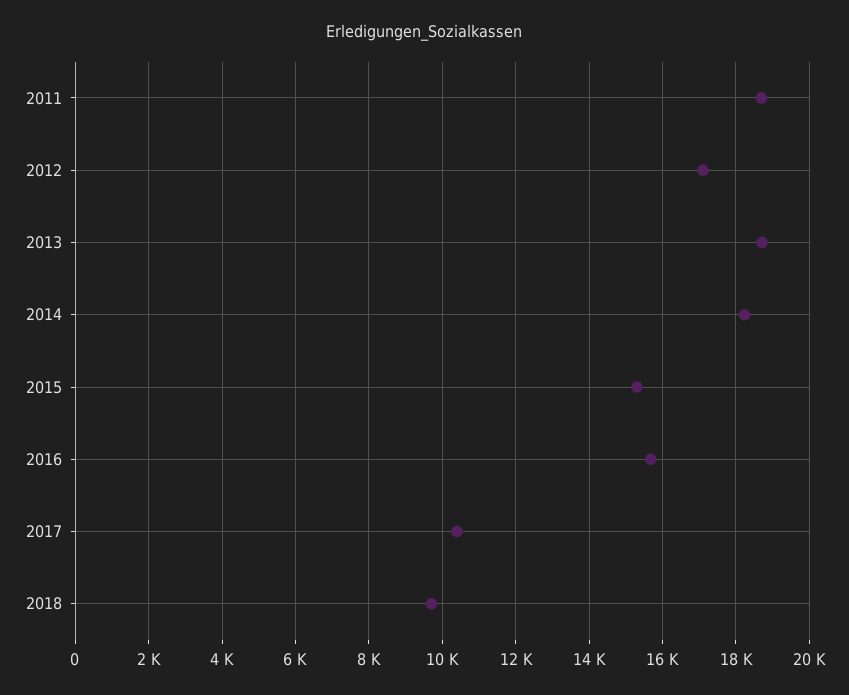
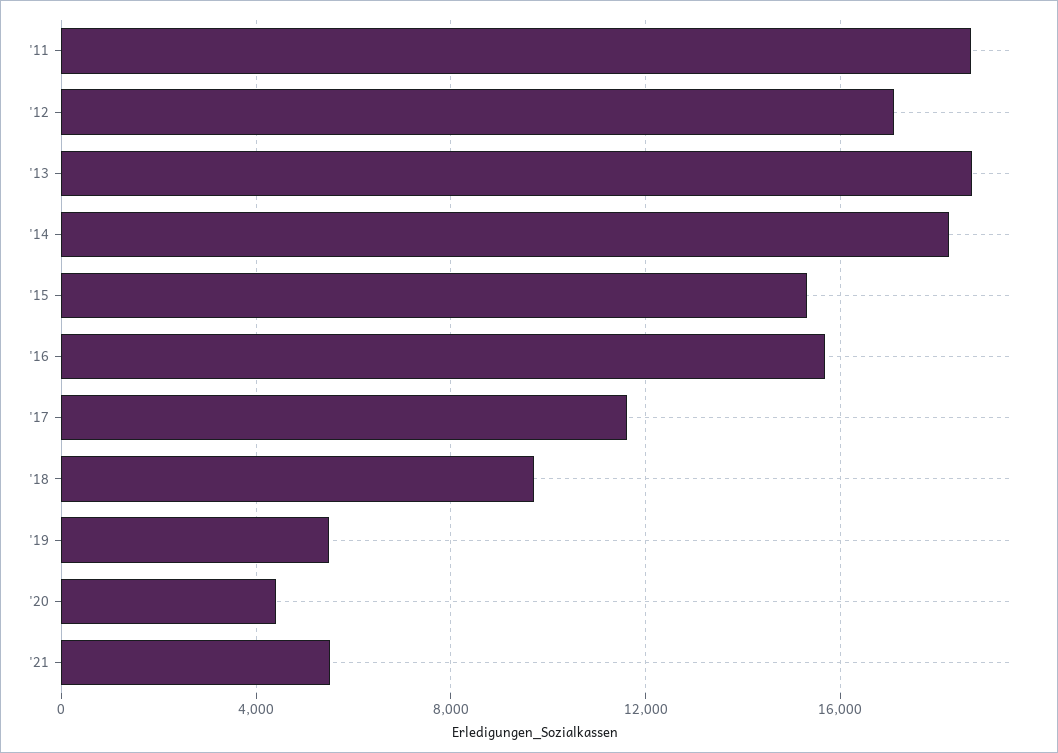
2017: 10400 -> 11500
'19: none -> 5500
'20: none -> 4500
'21: none -> 5500

